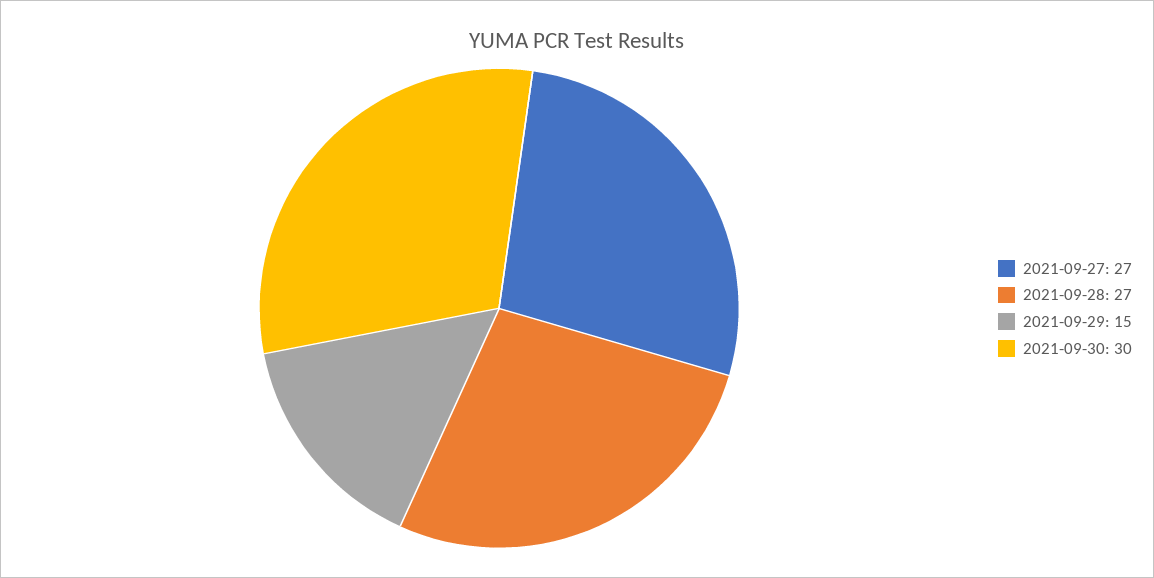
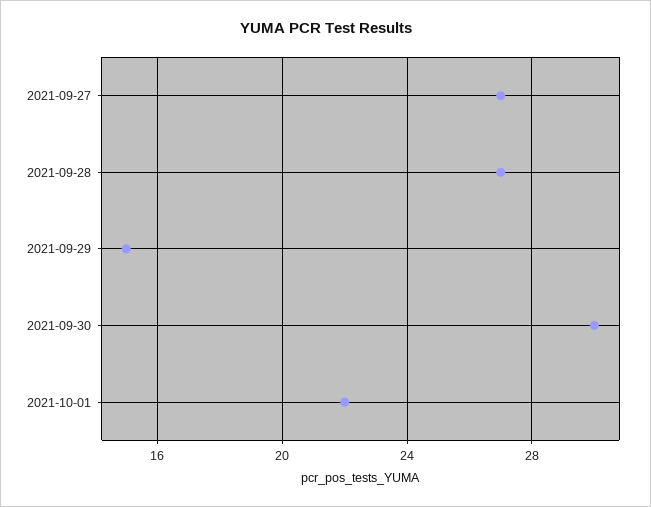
2021-10-01: none -> 22

